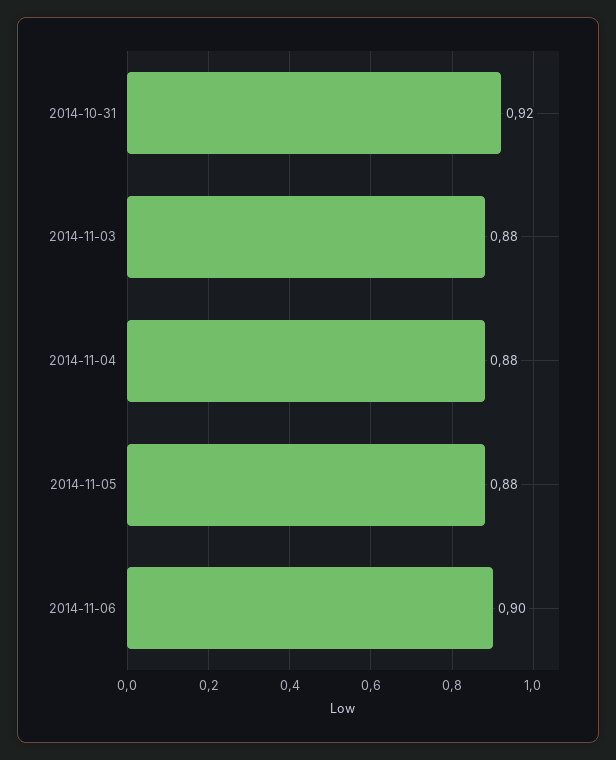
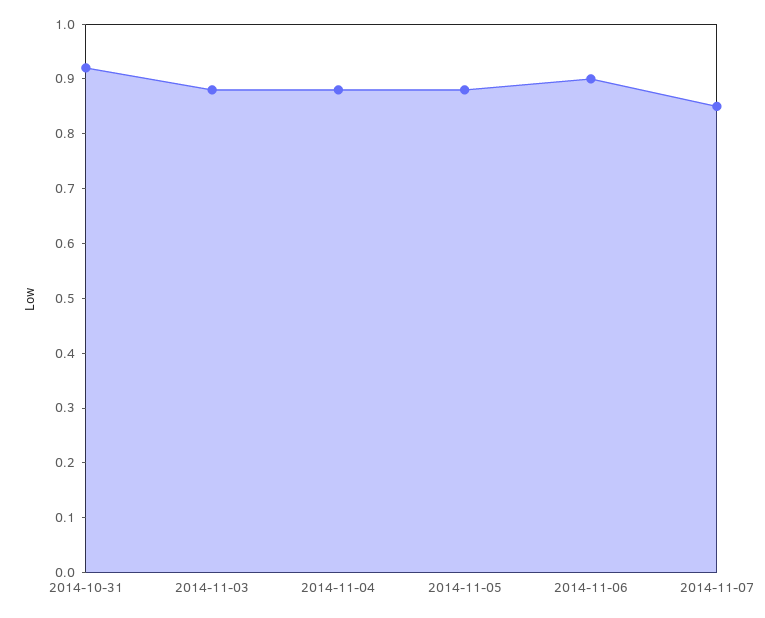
2014-11-07: none -> 0.85

